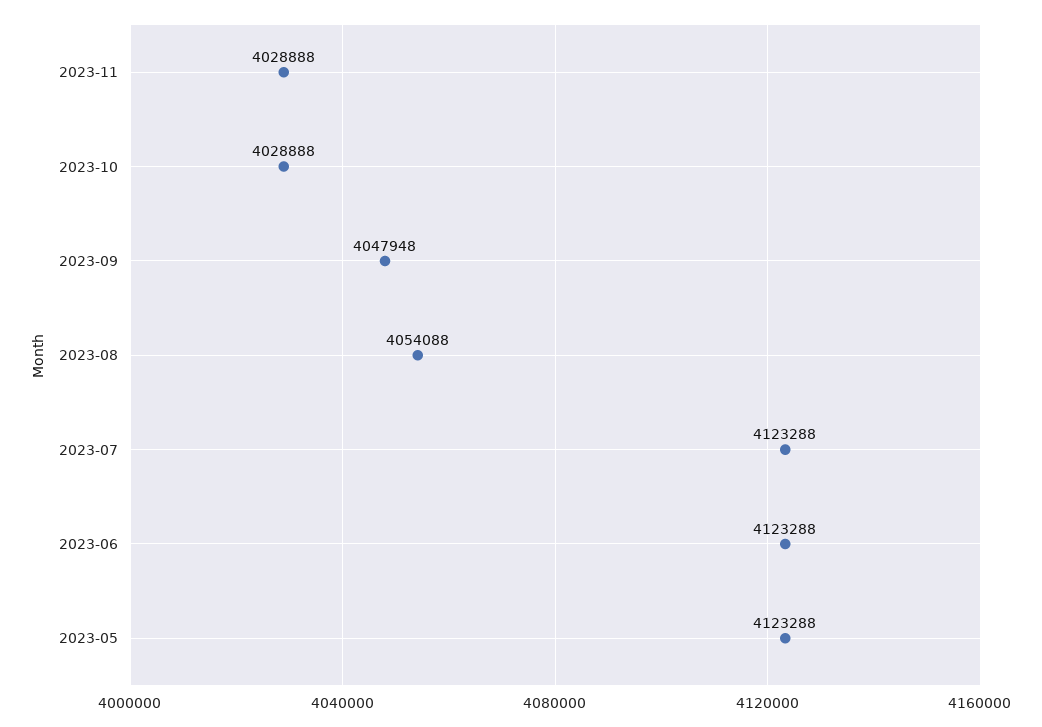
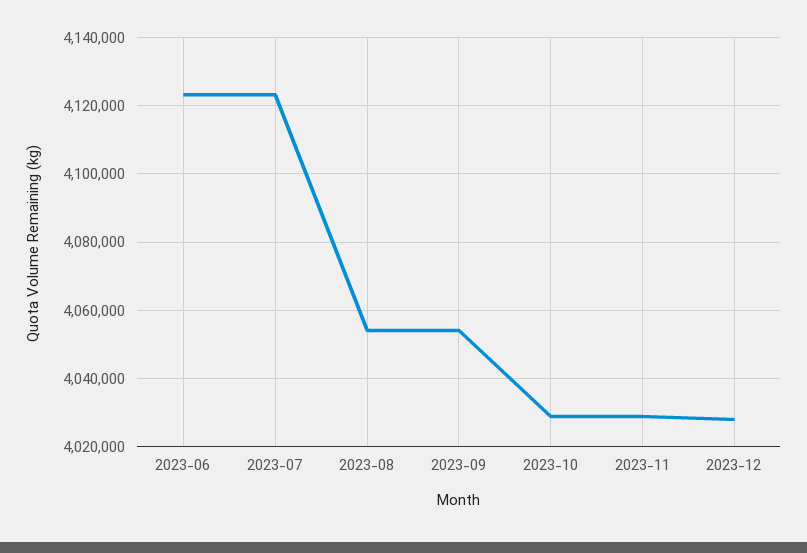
2023-09: 4047948 -> 4054000
2023-05: 4123288 -> none
2023-12: none -> 4028000

